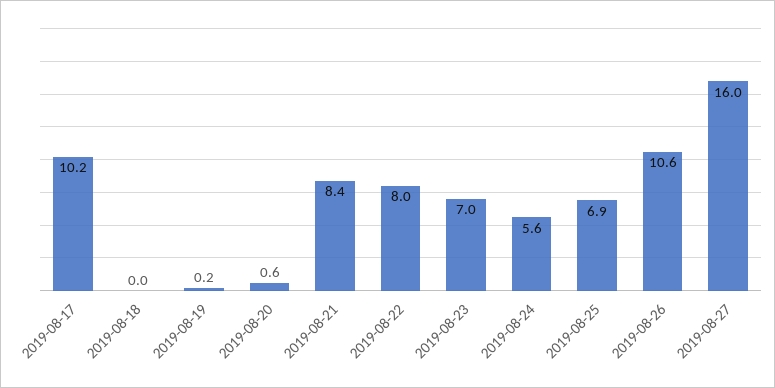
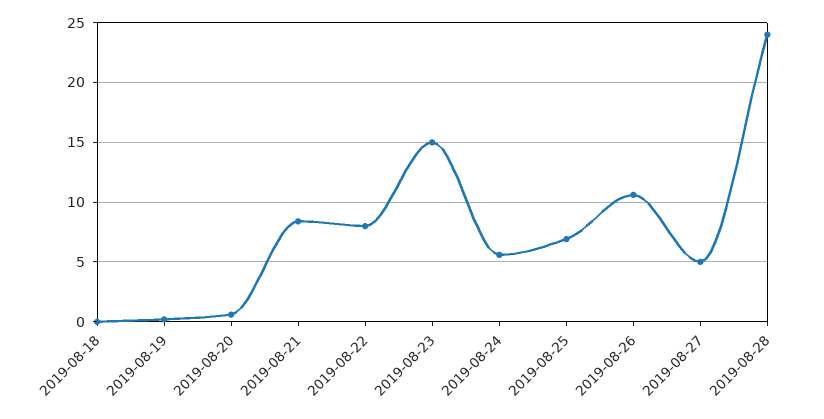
2019-08-17: 10.2 -> none
2019-08-23: 7 -> 15
2019-08-27: 16 -> 5
2019-08-28: none -> 24

